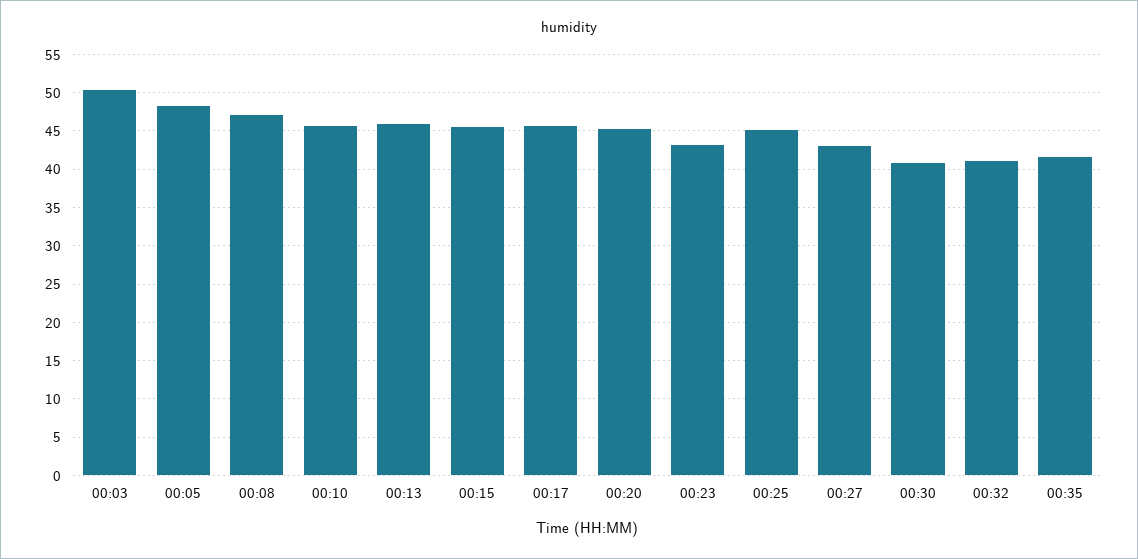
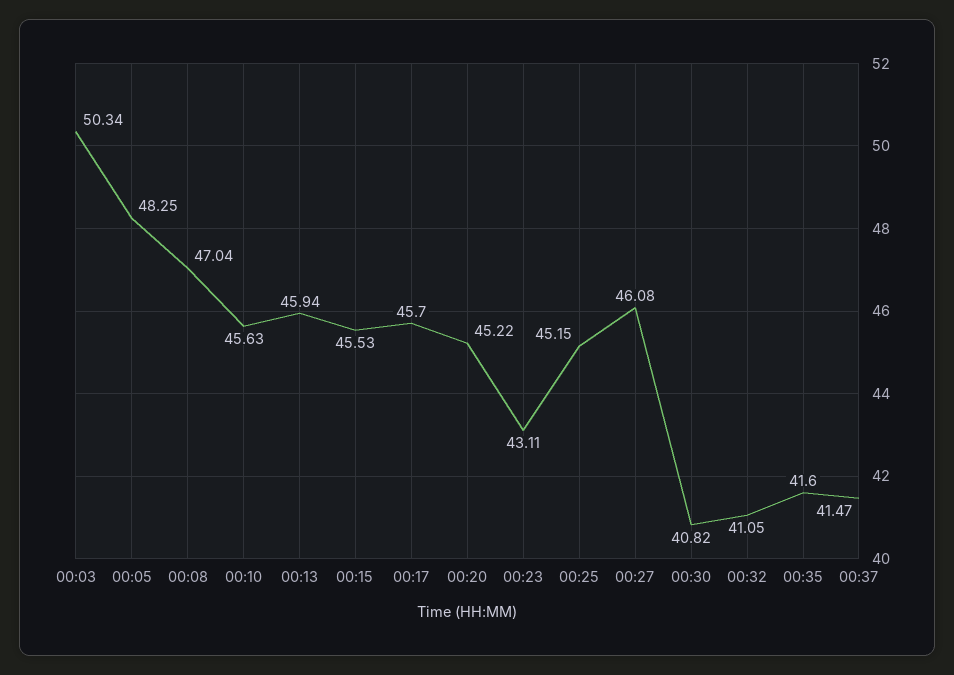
00:27: 43 -> 46.08
00:37: none -> 41.47

